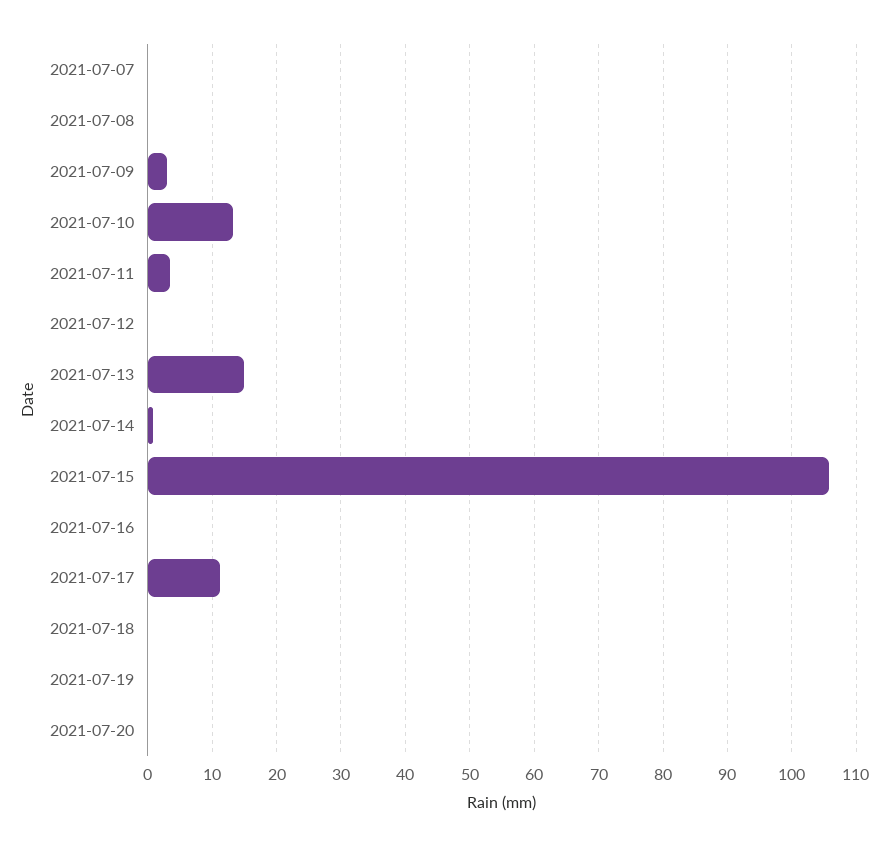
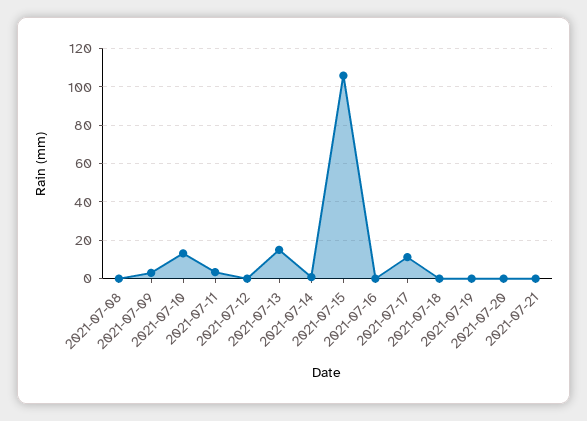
2021-07-07: 0 -> none
2021-07-21: none -> 0

